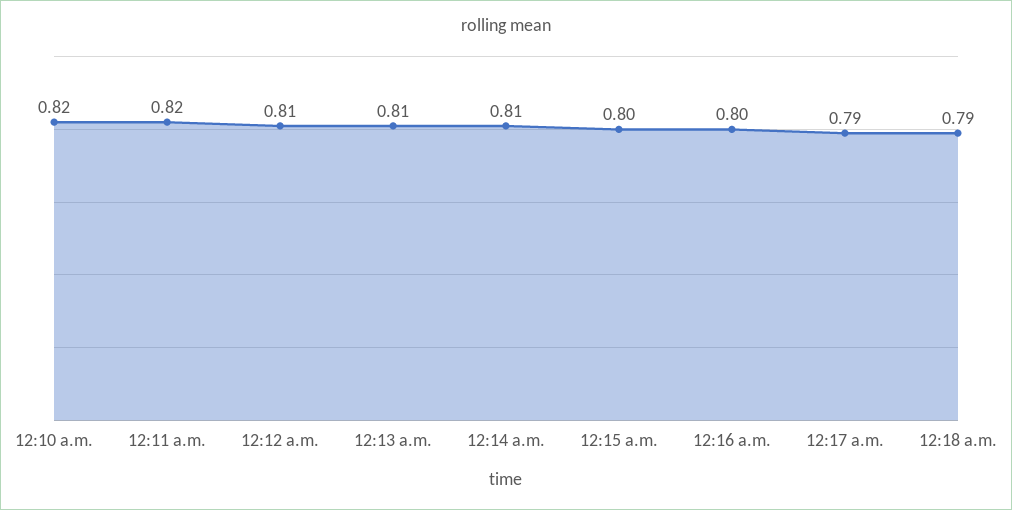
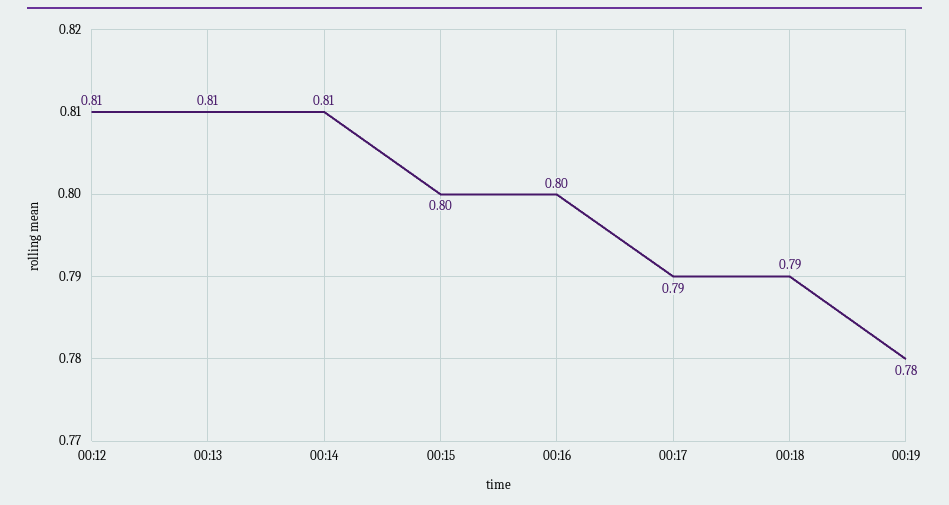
12:10 a.m.: 0.82 -> none
12:11 a.m.: 0.82 -> none
00:19: none -> 0.78

